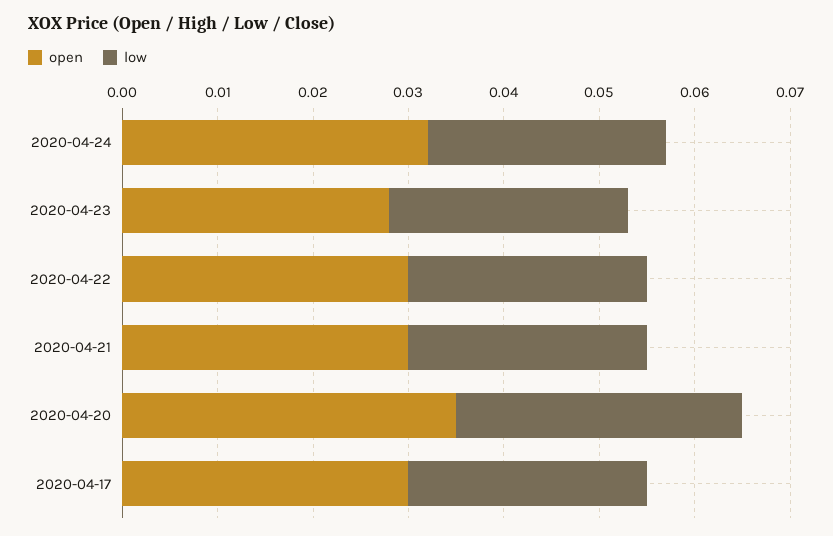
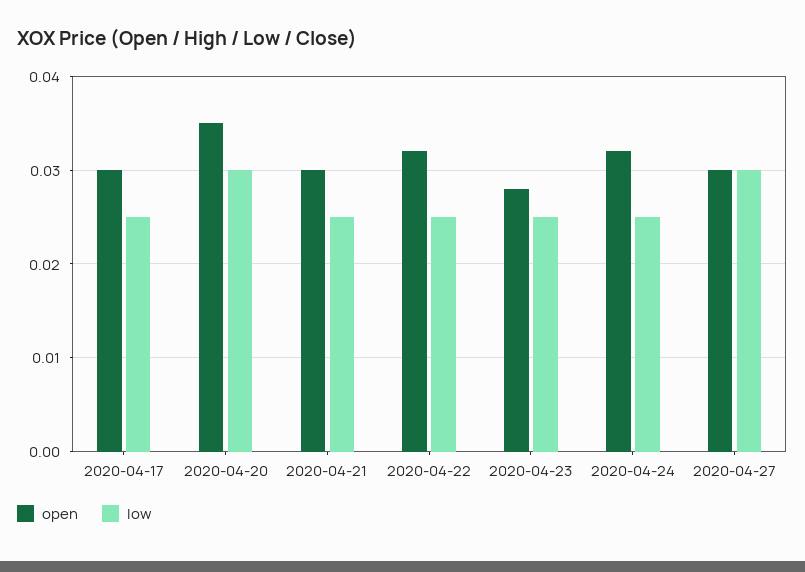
open, 2020-04-22: 0.03 -> 0.032
open, 2020-04-27: none -> 0.03
low, 2020-04-27: none -> 0.03

